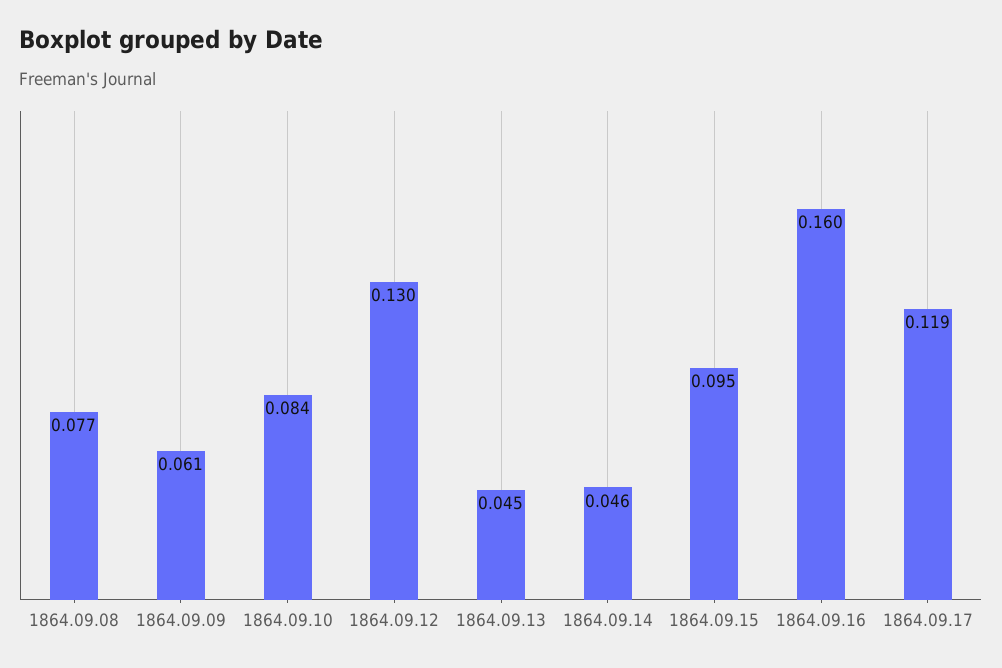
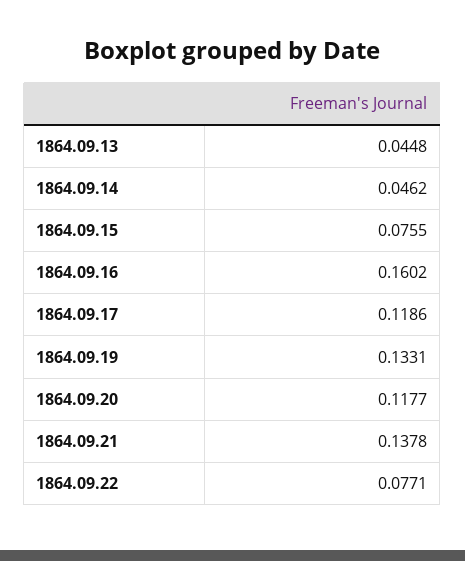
1864.09.08: 0.077 -> none
1864.09.09: 0.061 -> none
1864.09.10: 0.084 -> none
1864.09.12: 0.13 -> none
1864.09.15: 0.095 -> 0.0755
1864.09.19: none -> 0.1331
1864.09.20: none -> 0.1177
1864.09.21: none -> 0.1378
1864.09.22: none -> 0.0771

